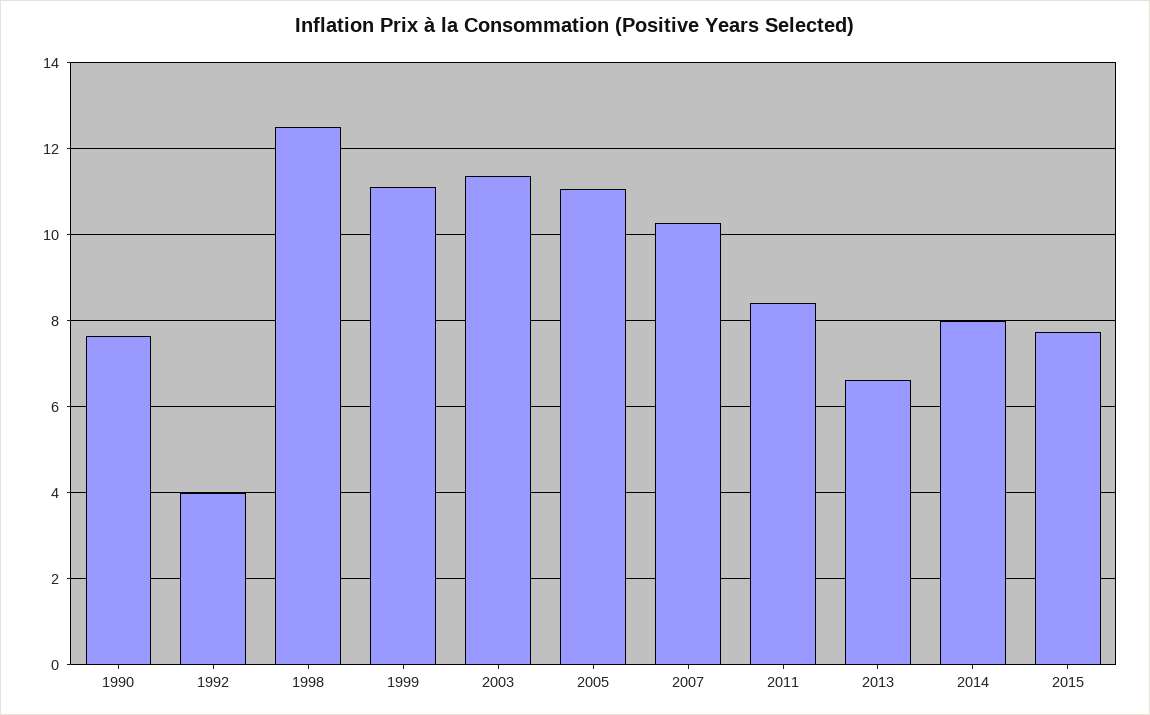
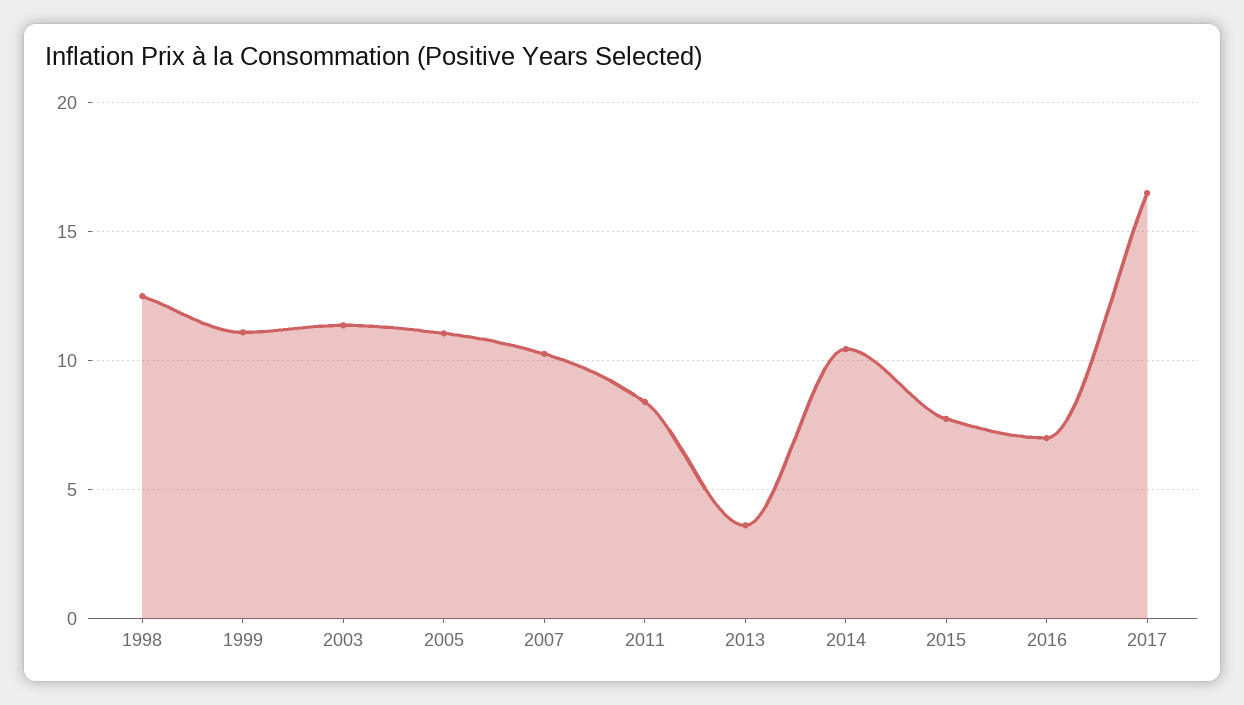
1990: 7.6 -> none
1992: 4 -> none
2013: 6.6 -> 3.5
2014: 8 -> 10.5
2016: none -> 7
2017: none -> 16.5

